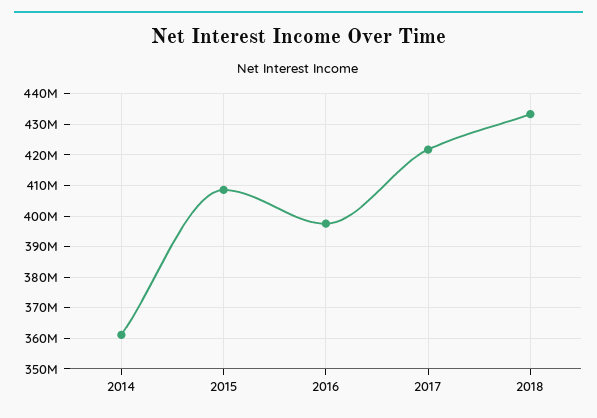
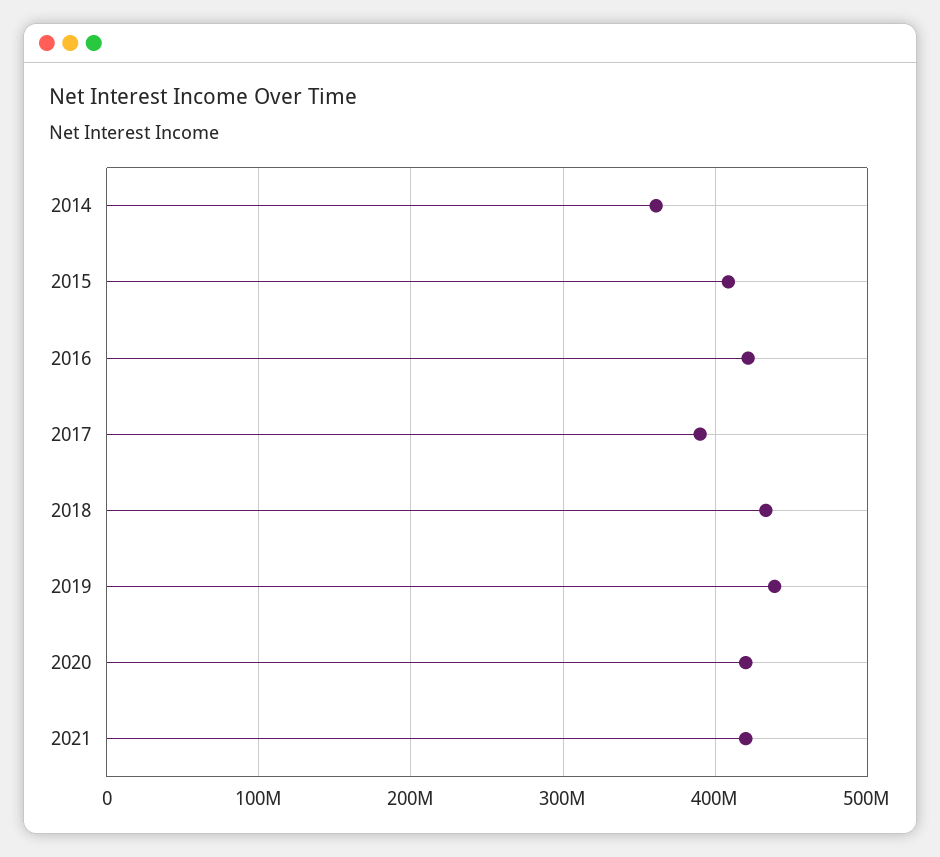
2016: 398000000 -> 420000000
2017: 422000000 -> 390000000
2019: none -> 440000000
2020: none -> 420000000
2021: none -> 420000000

